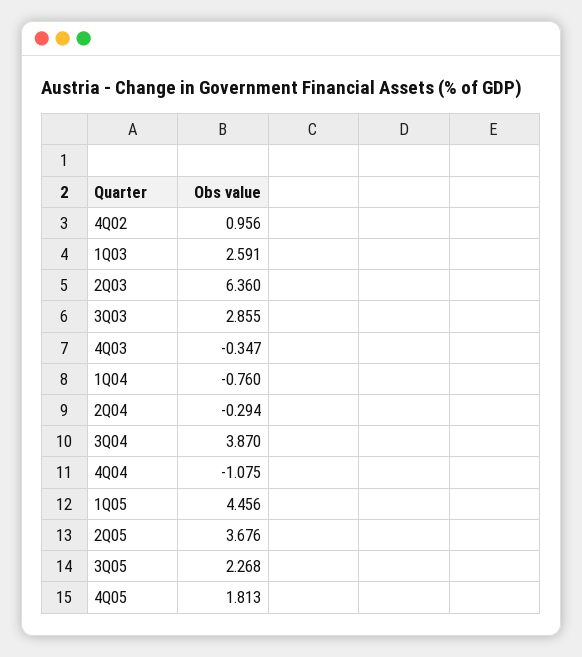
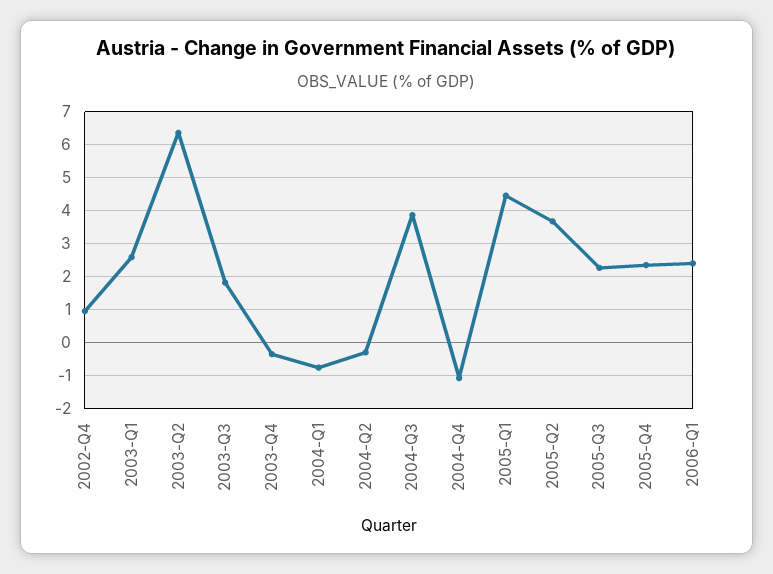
3Q03: 2.855 -> 1.8
4Q05: 1.813 -> 2.4
2006-Q1: none -> 2.4

